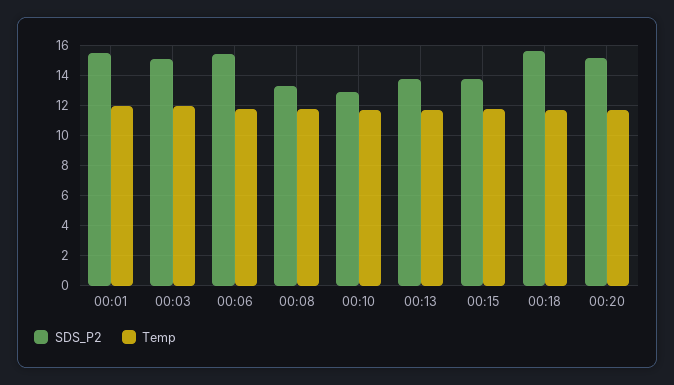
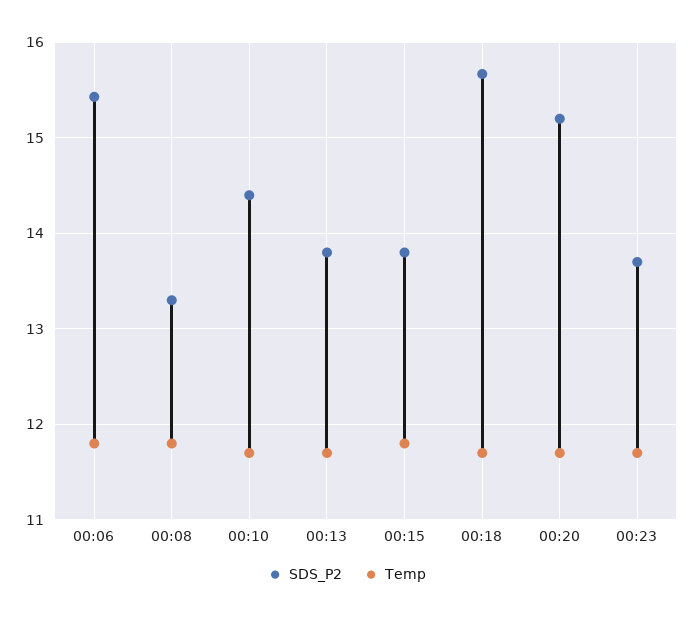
SDS_P2, 00:01: 15.5 -> none
Temp, 00:01: 12 -> none
SDS_P2, 00:03: 15 -> none
Temp, 00:03: 12 -> none
SDS_P2, 00:10: 13 -> 14.4
SDS_P2, 00:23: none -> 13.7
Temp, 00:23: none -> 11.7

